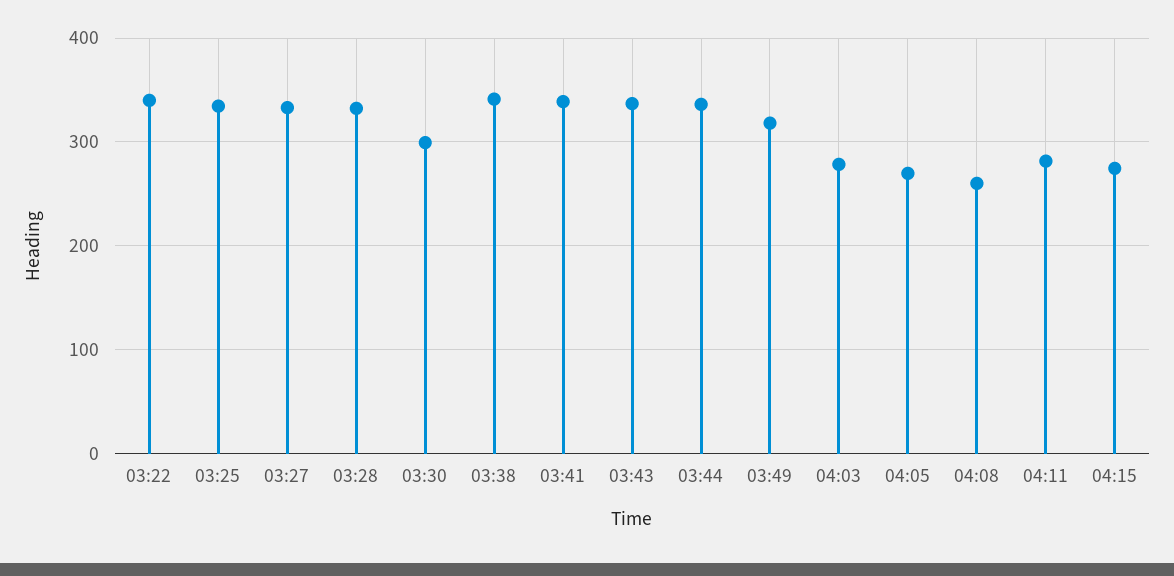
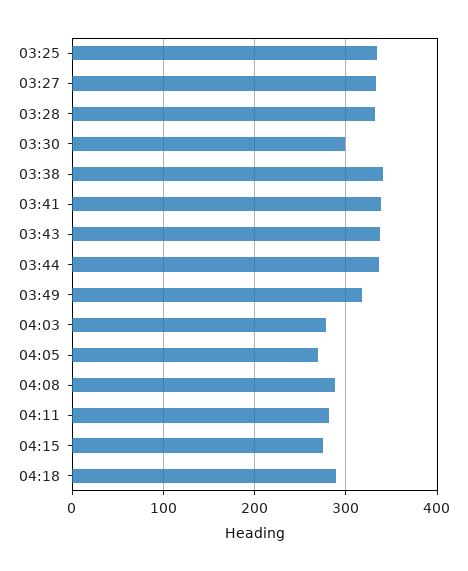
03:22: 340 -> none
04:08: 260 -> 290
04:18: none -> 290

